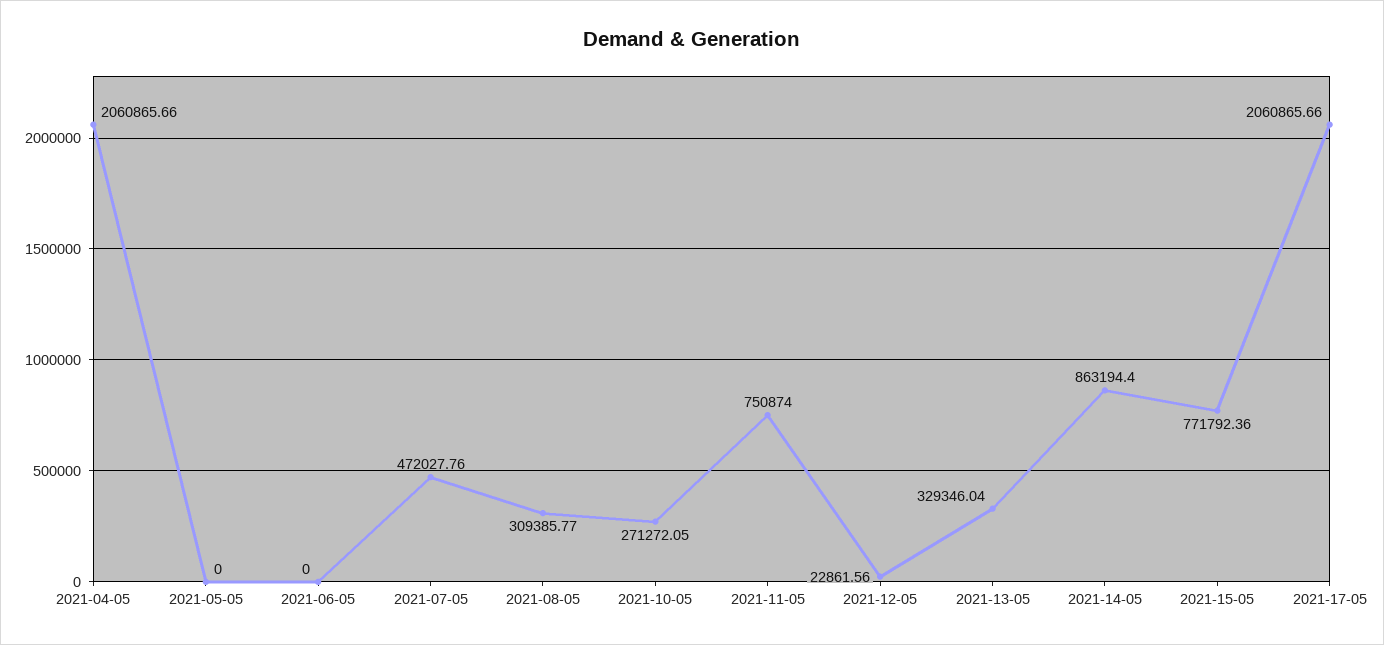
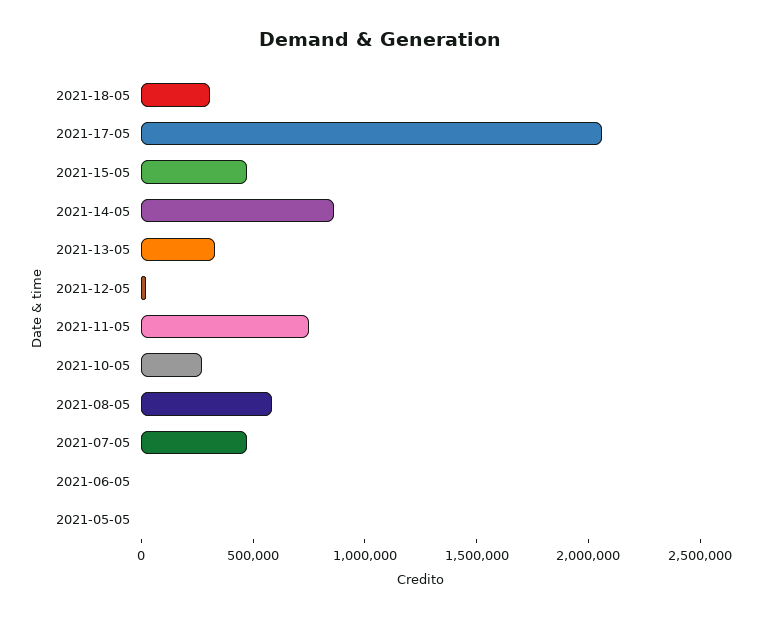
2021-04-05: 2060865.66 -> none
2021-08-05: 309385.77 -> 600000
2021-15-05: 771792.36 -> 500000
2021-18-05: none -> 300000

